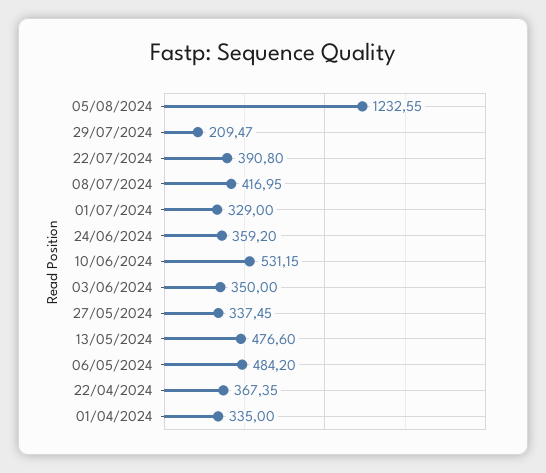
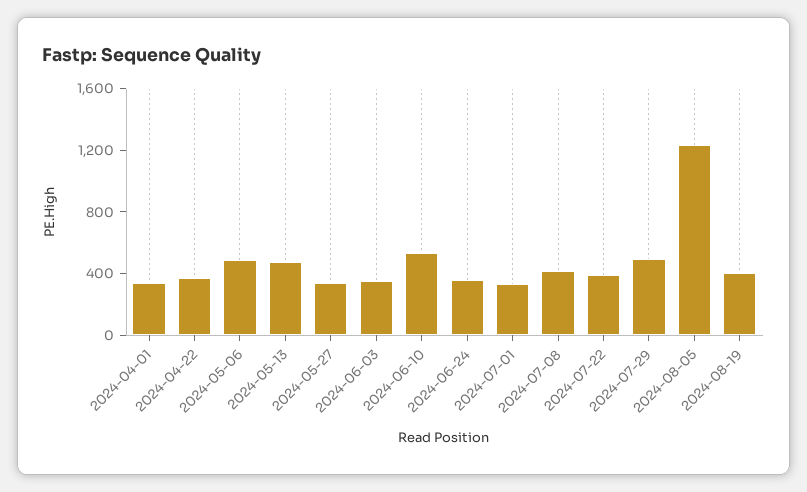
29/07/2024: 209.47 -> 500
2024-08-19: none -> 400

